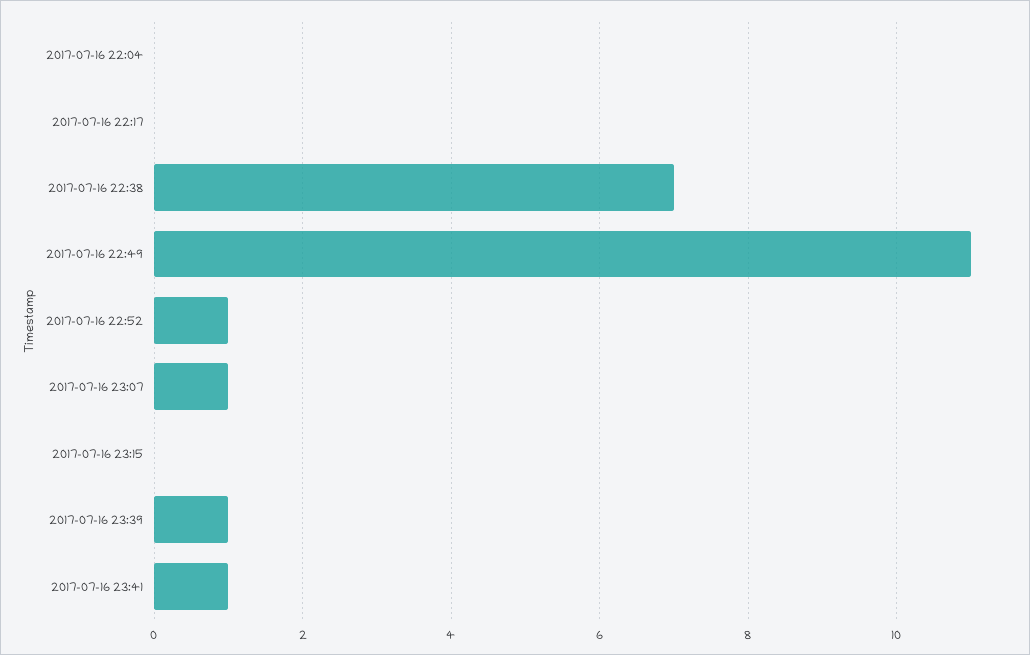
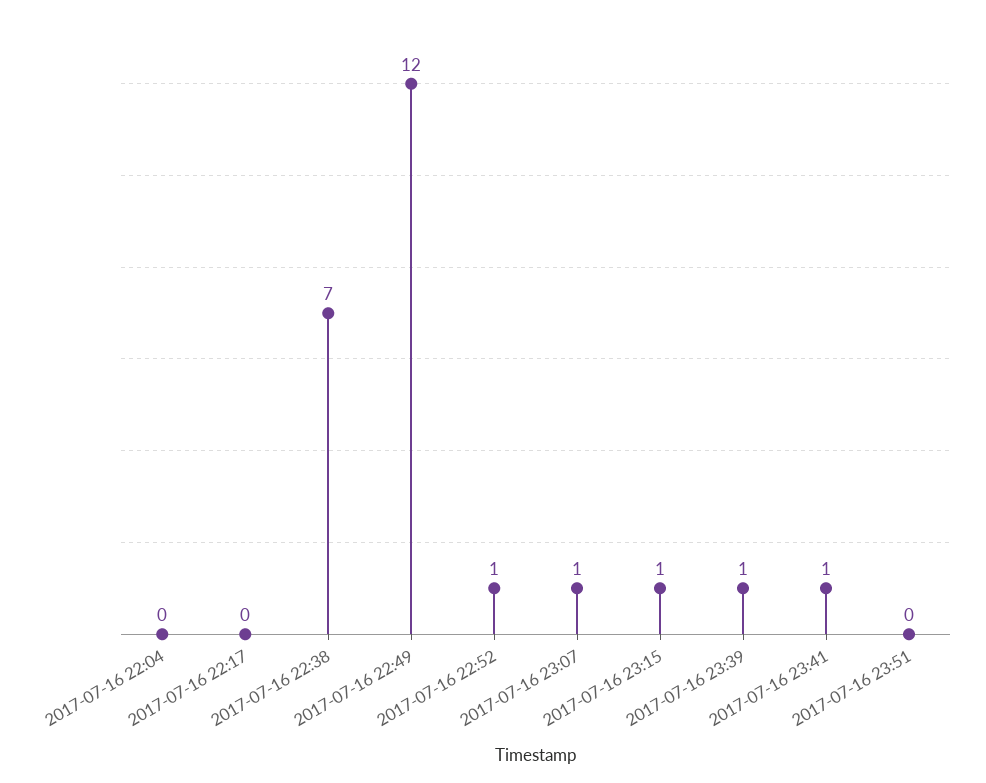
2017-07-16 22:49: 11 -> 12
2017-07-16 23:15: 0 -> 1
2017-07-16 23:51: none -> 0

